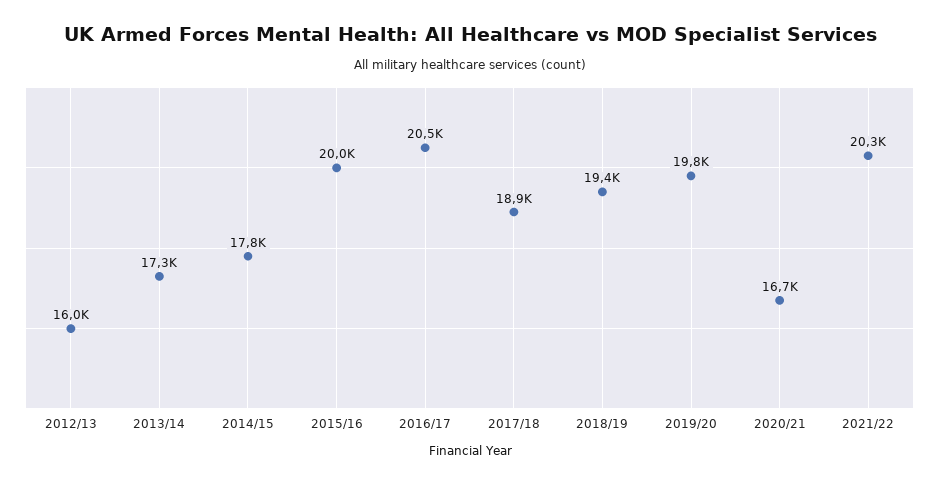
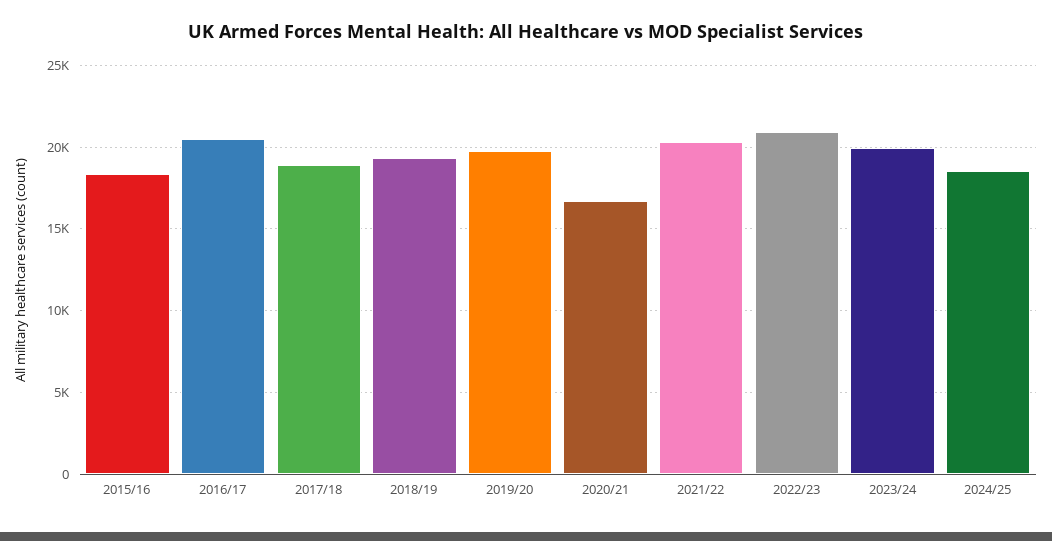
2012/13: 16000 -> none
2013/14: 17300 -> none
2014/15: 17800 -> none
2015/16: 20000 -> 18500
2022/23: none -> 21000
2023/24: none -> 20000
2024/25: none -> 18500

